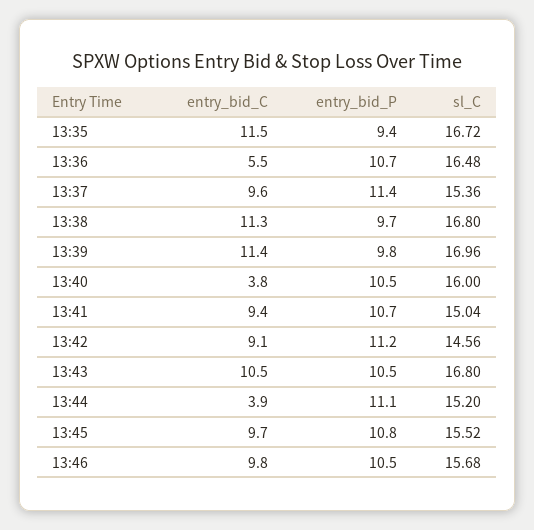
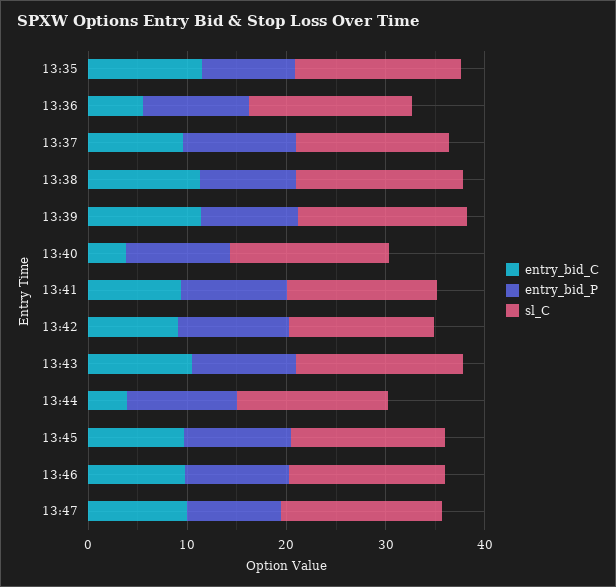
entry_bid_C, 13:47: none -> 10
entry_bid_P, 13:47: none -> 10
sl_C, 13:47: none -> 16

